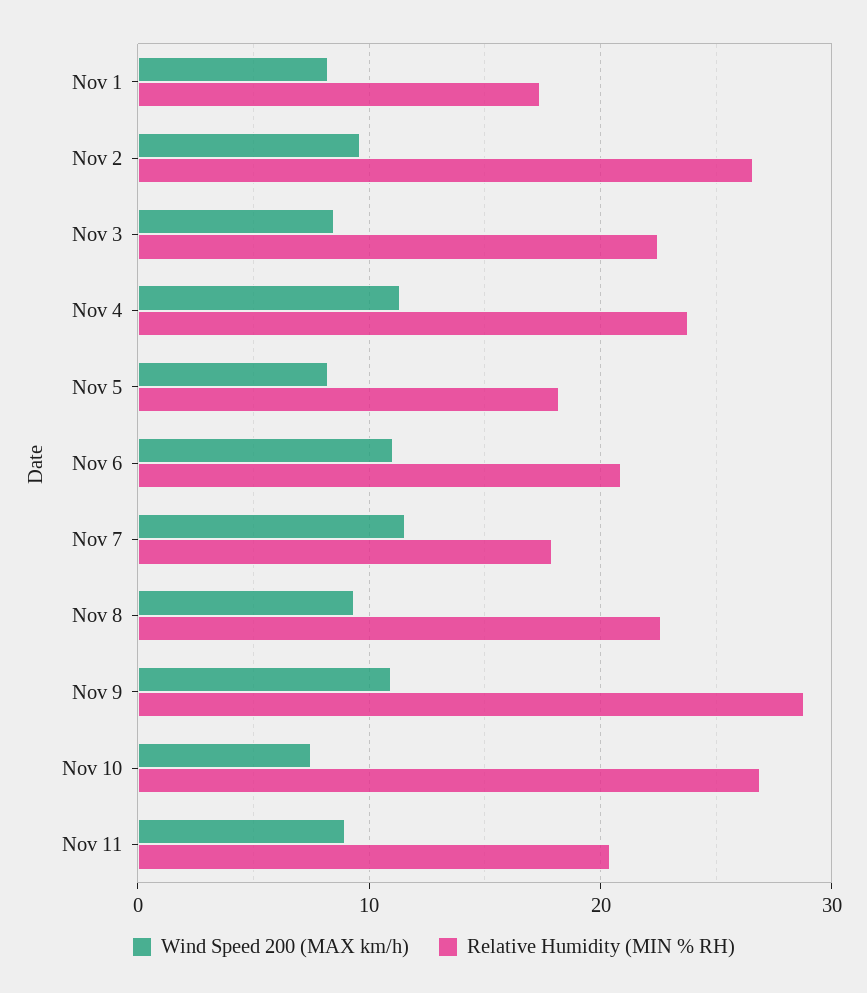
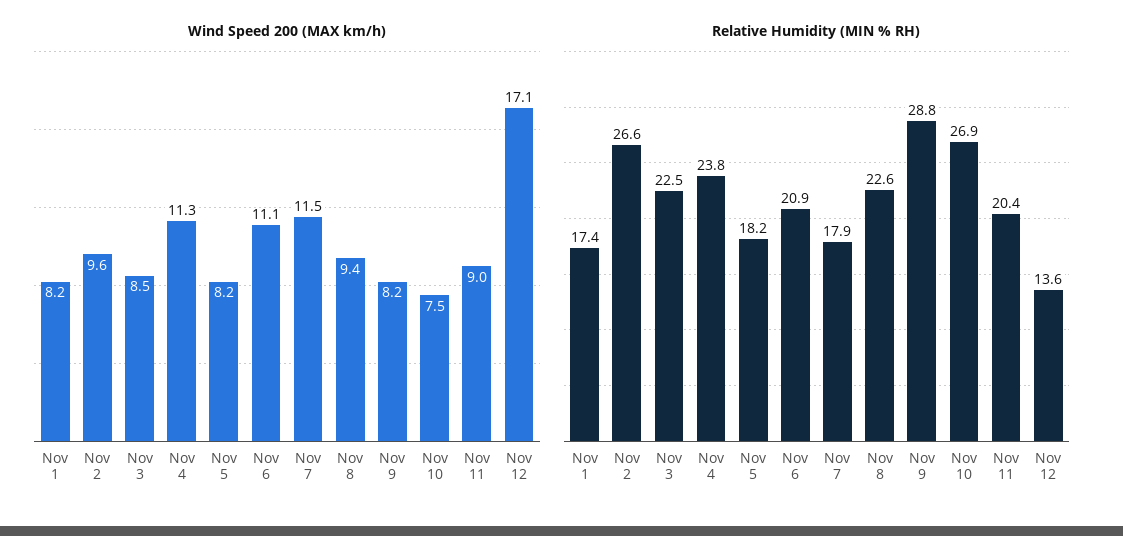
Wind Speed 200 (MAX km/h), Nov 9: 11 -> 8.2
Wind Speed 200 (MAX km/h), Nov 12: none -> 17.1
Relative Humidity (MIN % RH), Nov 12: none -> 13.6

